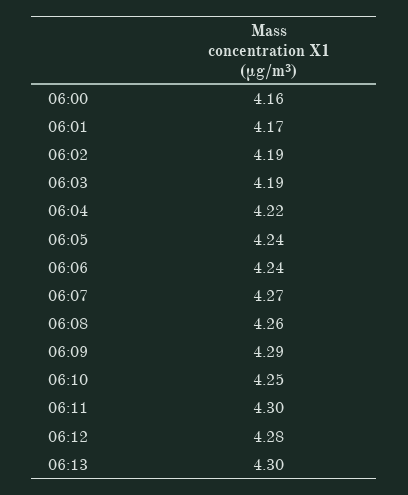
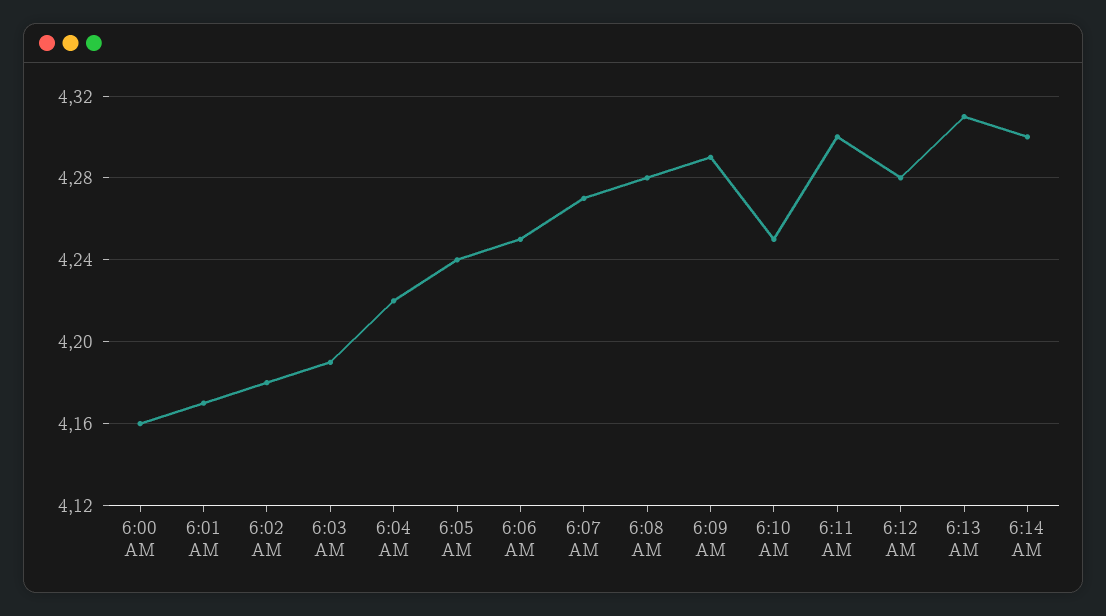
06:02: 4.19 -> 4.18
06:06: 4.24 -> 4.25
06:08: 4.26 -> 4.28
06:13: 4.3 -> 4.31
6:14 AM: none -> 4.3

